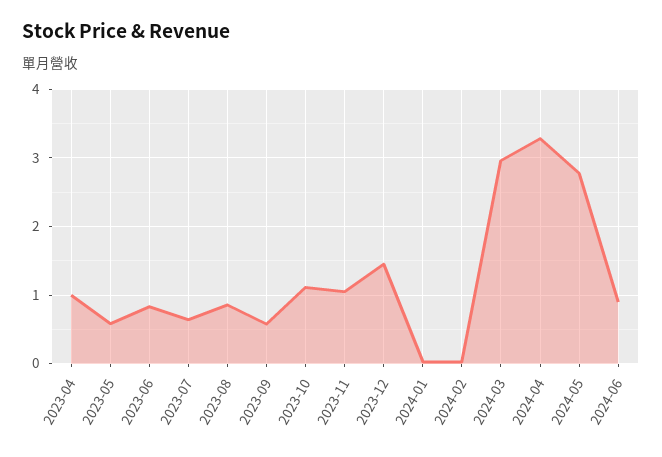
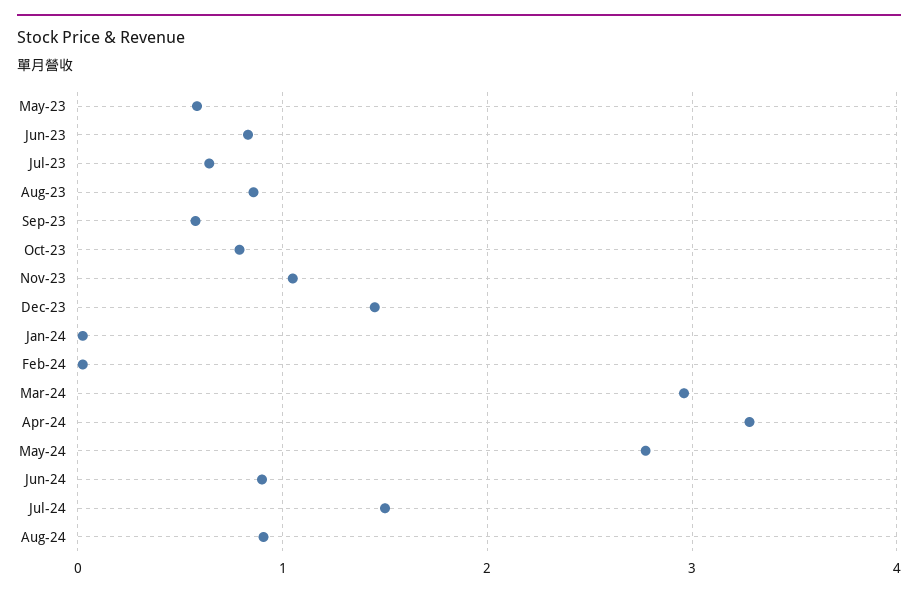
2023-04: 1 -> none
2023-10: 1.1 -> 0.8
Jul-24: none -> 1.5
Aug-24: none -> 0.9

